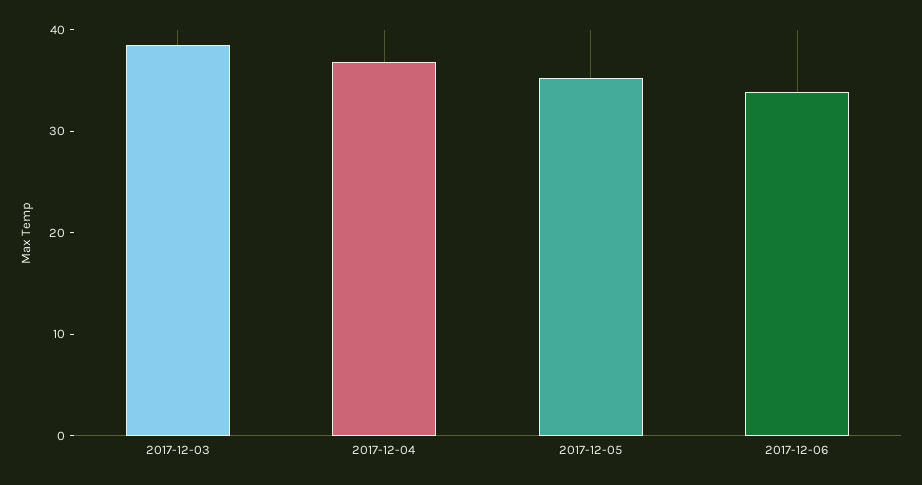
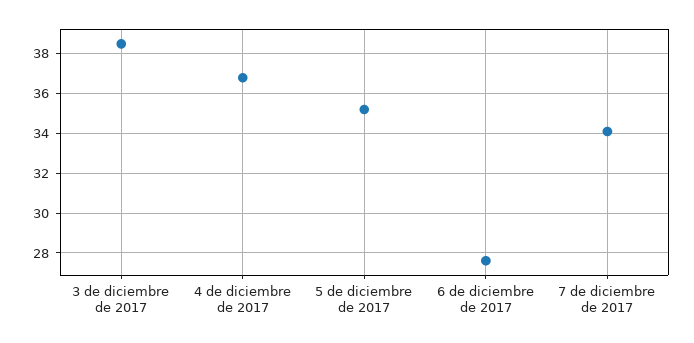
2017-12-06: 34 -> 27.5
7 de diciembre de 2017: none -> 34

